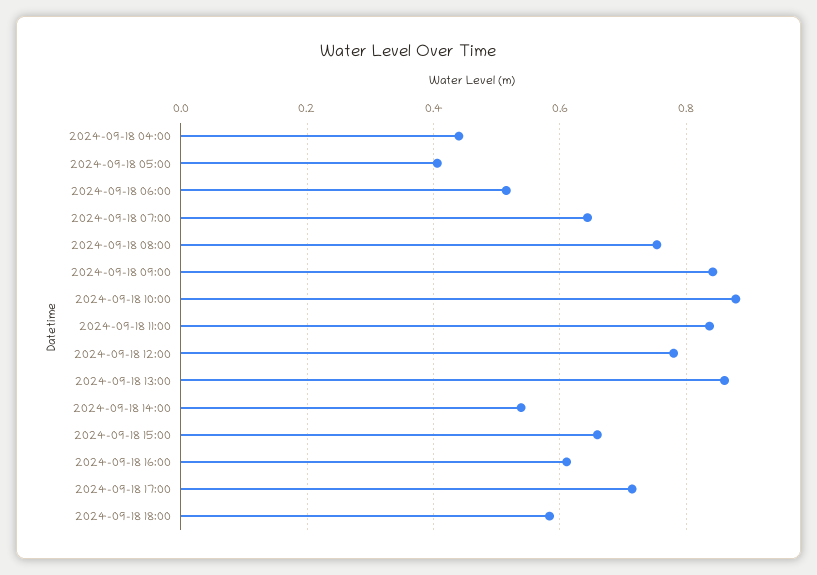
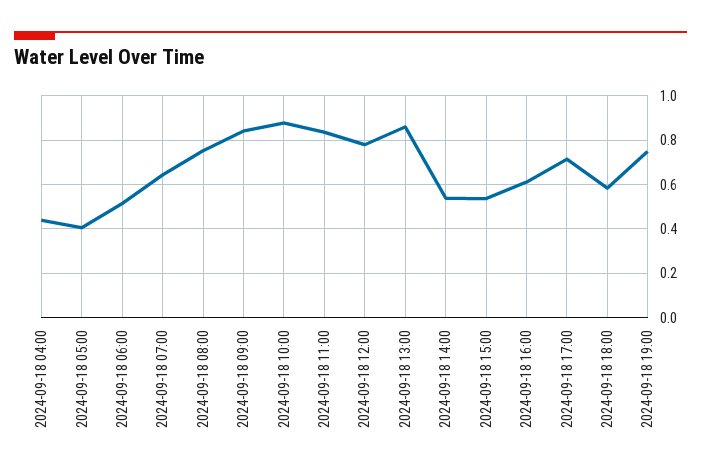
2024-09-18 15:00: 0.66 -> 0.55
2024-09-18 19:00: none -> 0.75

